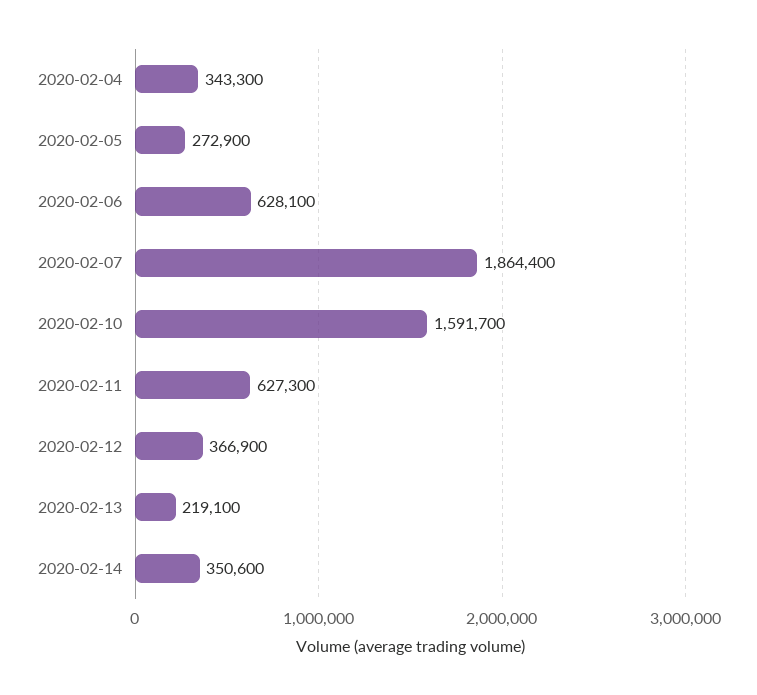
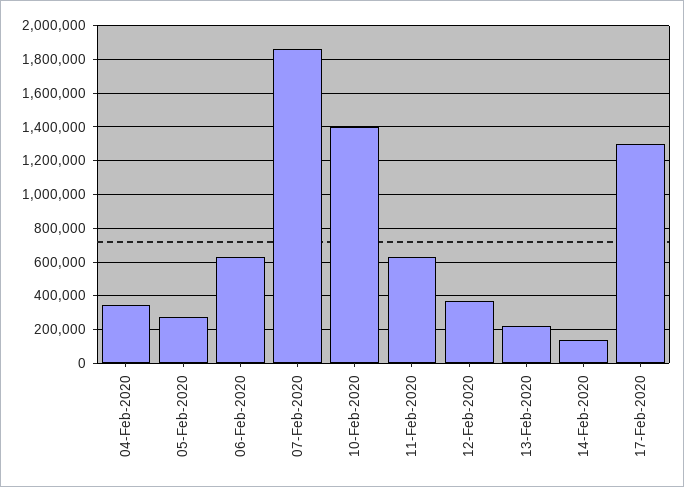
2020-02-10: 1591700 -> 1400000
2020-02-14: 350600 -> 150000
17-Feb-2020: none -> 1300000

